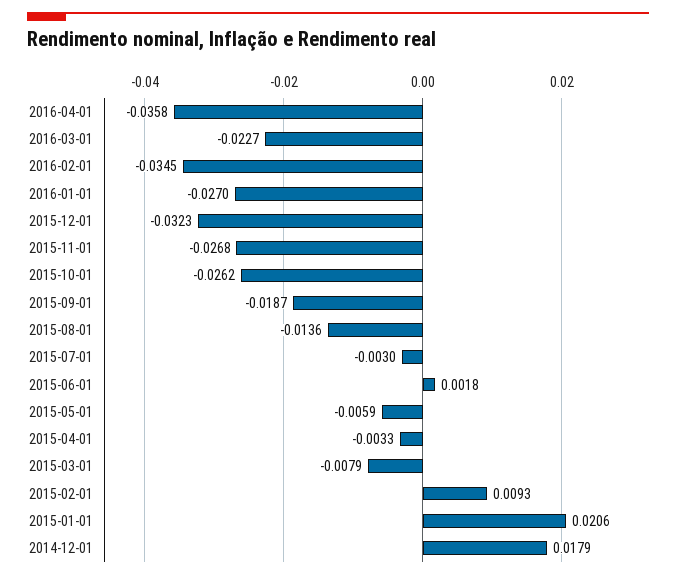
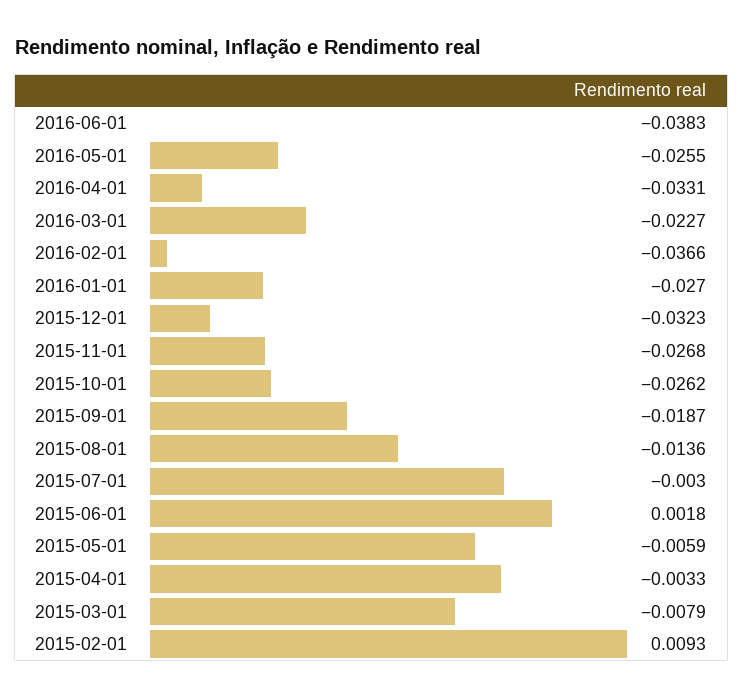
2016-04-01: -0.0358 -> -0.0331
2016-02-01: -0.0345 -> -0.0366
2015-01-01: 0.0206 -> none
2014-12-01: 0.0179 -> none
2016-06-01: none -> -0.0383
2016-05-01: none -> -0.0255

